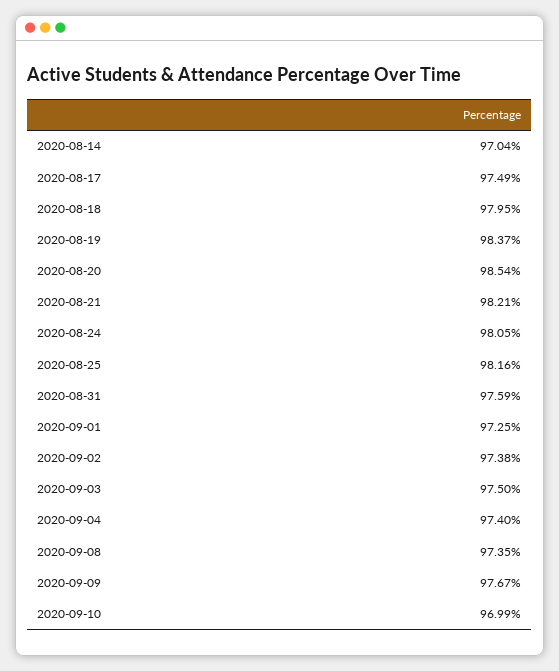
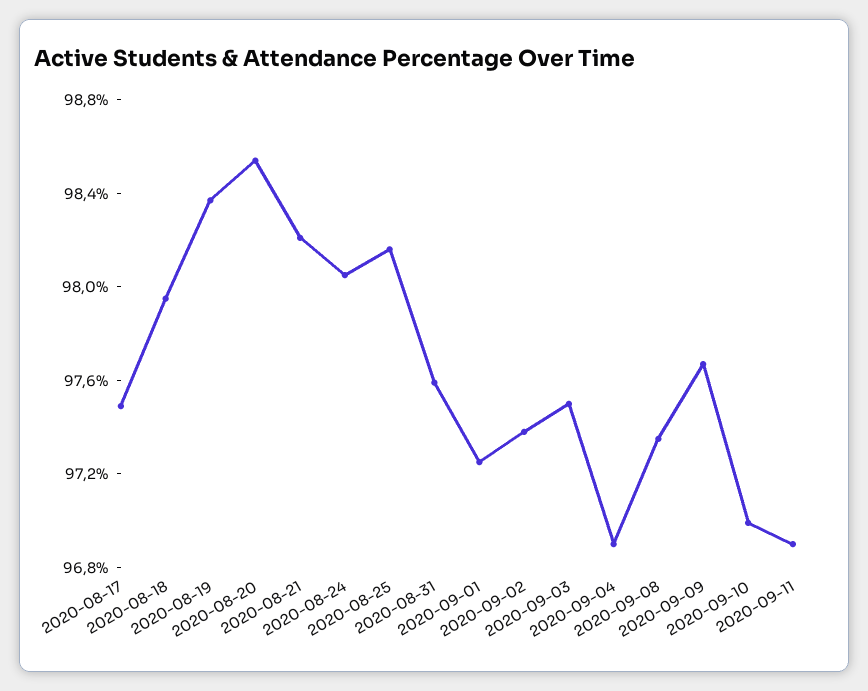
2020-08-14: 97.04 -> none
2020-09-04: 97.4 -> 96.9
2020-09-11: none -> 96.9

